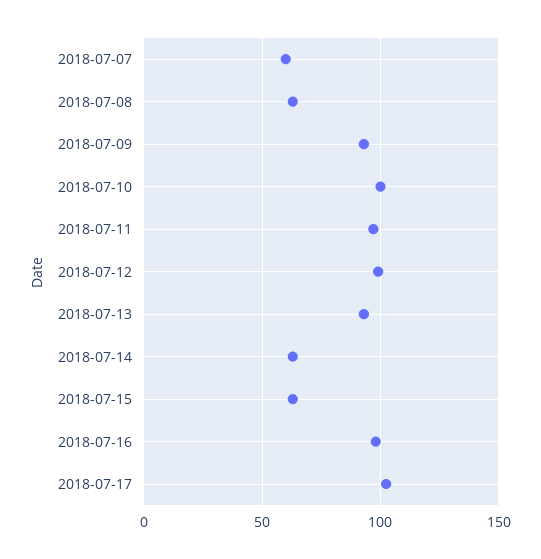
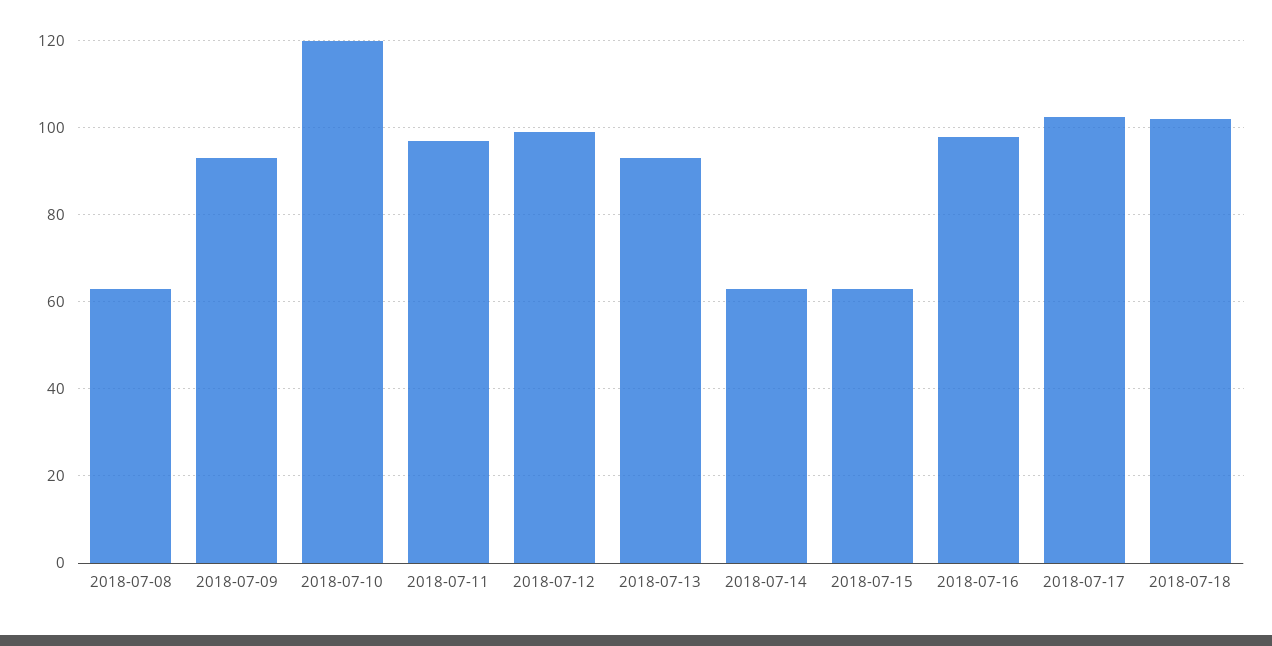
2018-07-07: 60 -> none
2018-07-10: 100 -> 120
2018-07-18: none -> 102

